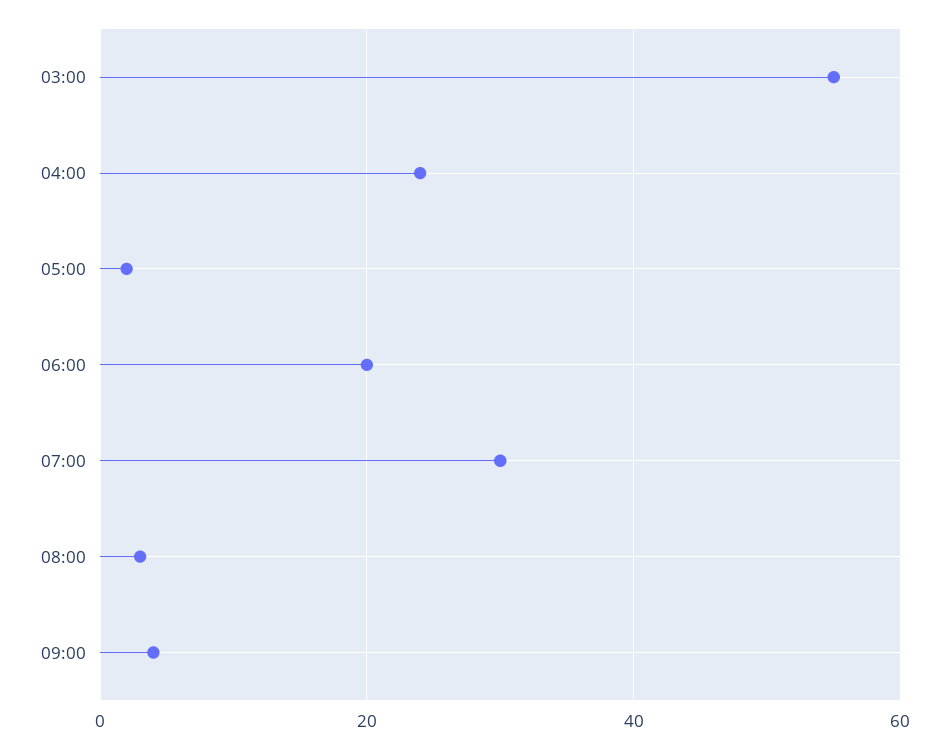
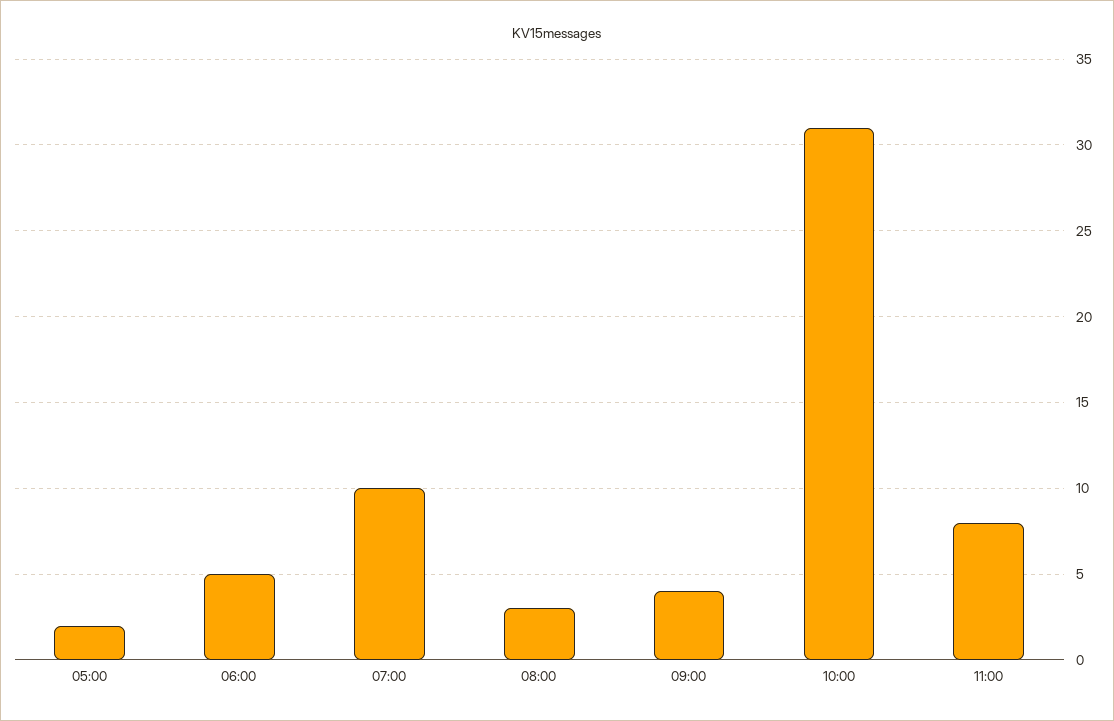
03:00: 55 -> none
04:00: 25 -> none
06:00: 20 -> 5
07:00: 30 -> 10
10:00: none -> 31
11:00: none -> 8

